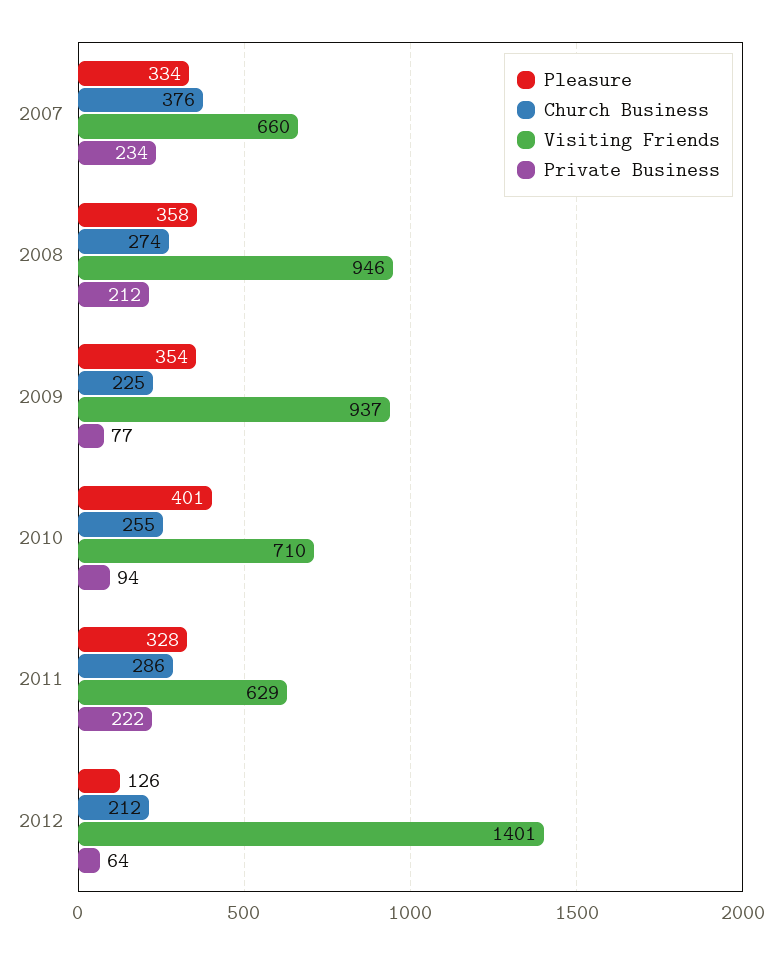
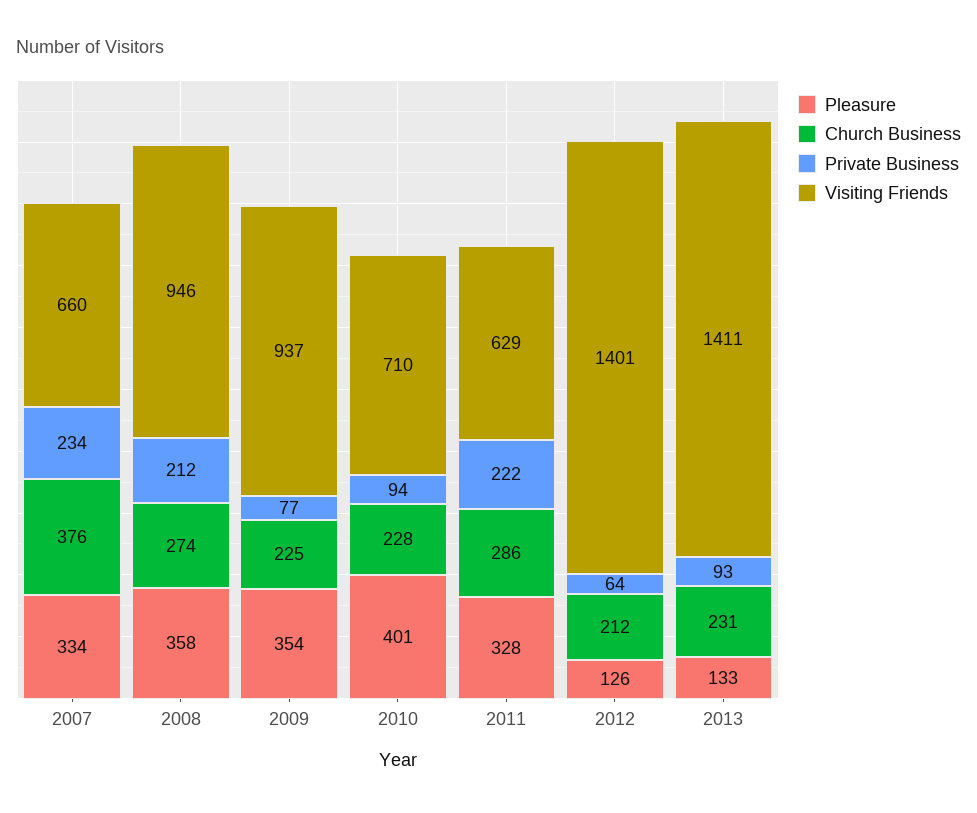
Church Business, 2010: 255 -> 228
Pleasure, 2013: none -> 133
Church Business, 2013: none -> 231
Private Business, 2013: none -> 93
Visiting Friends, 2013: none -> 1411

